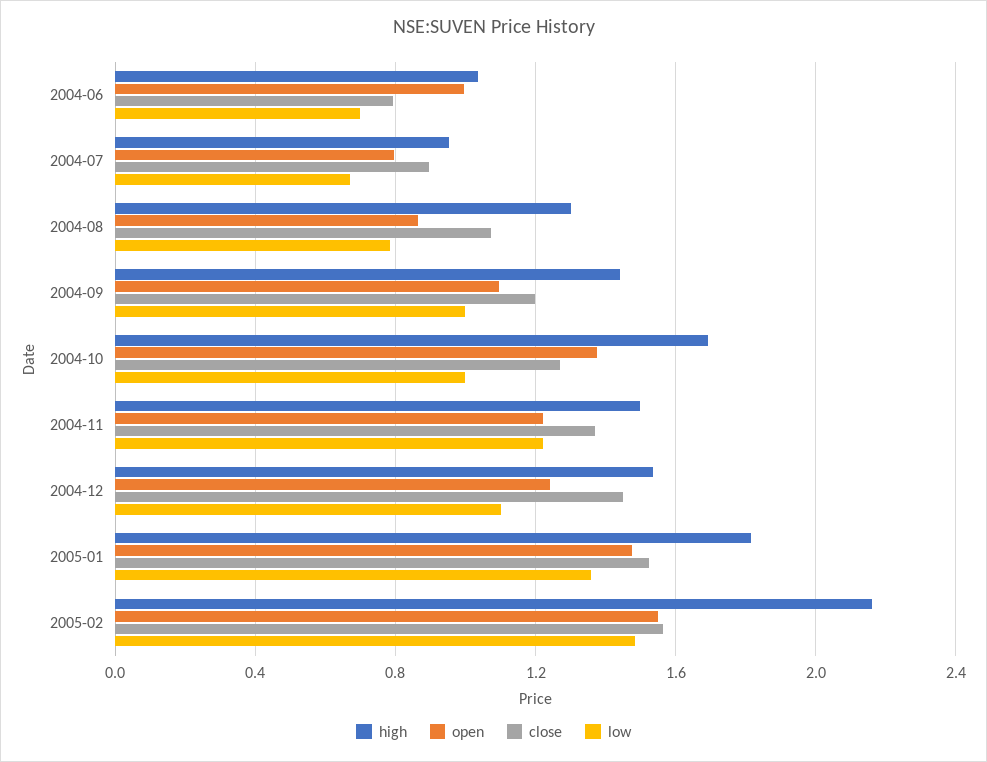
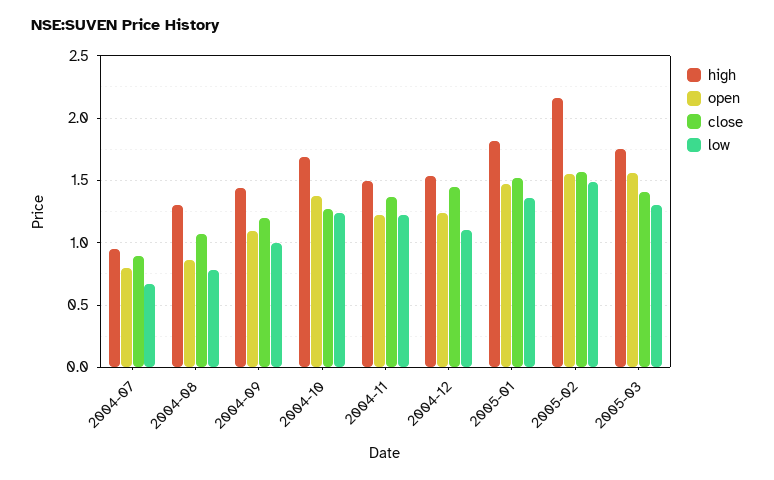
high, 2004-06: 1.05 -> none
open, 2004-06: 1 -> none
close, 2004-06: 0.8 -> none
low, 2004-06: 0.7 -> none
low, 2004-10: 1 -> 1.25
high, 2005-03: none -> 1.75
open, 2005-03: none -> 1.55
close, 2005-03: none -> 1.4
low, 2005-03: none -> 1.3

